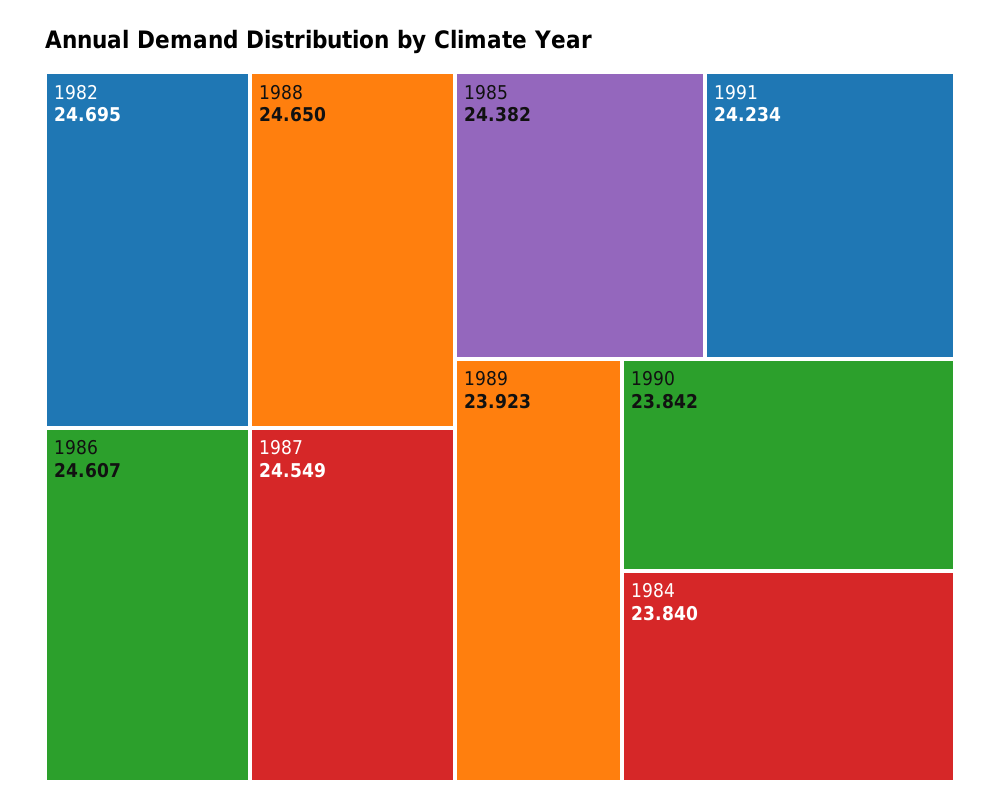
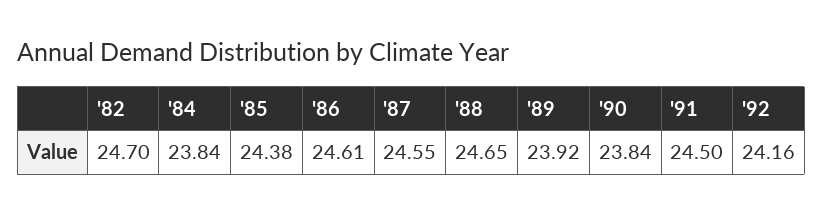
1991: 24.234 -> 24.5
'92: none -> 24.16

